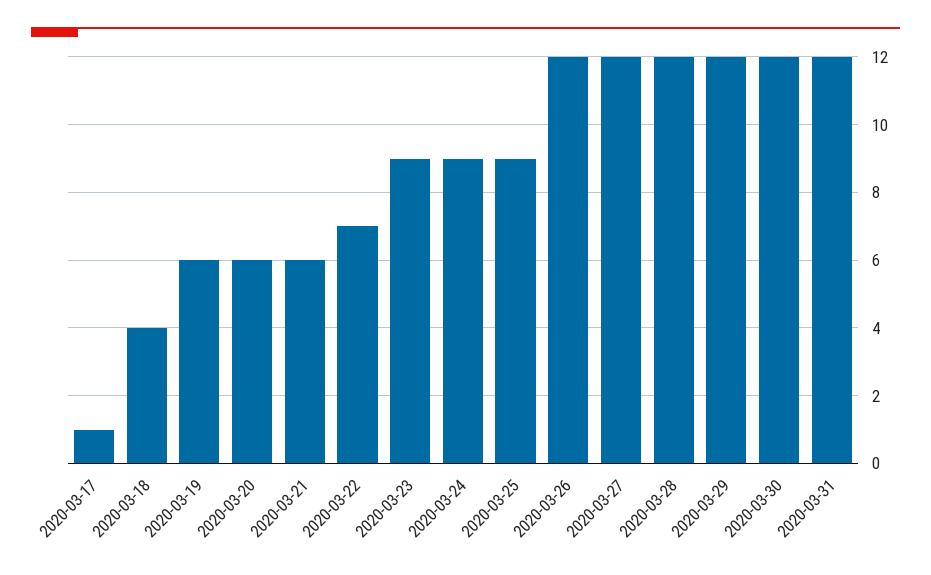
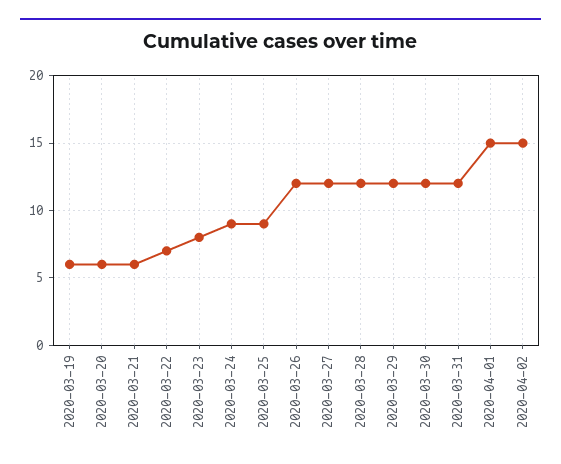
2020-03-17: 1 -> none
2020-03-18: 4 -> none
2020-03-23: 9 -> 8
2020-04-01: none -> 15
2020-04-02: none -> 15

